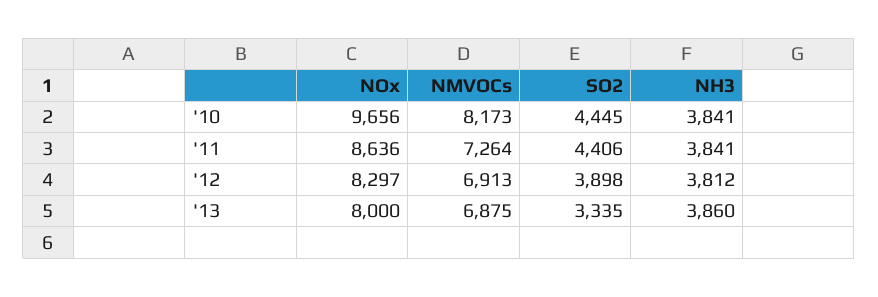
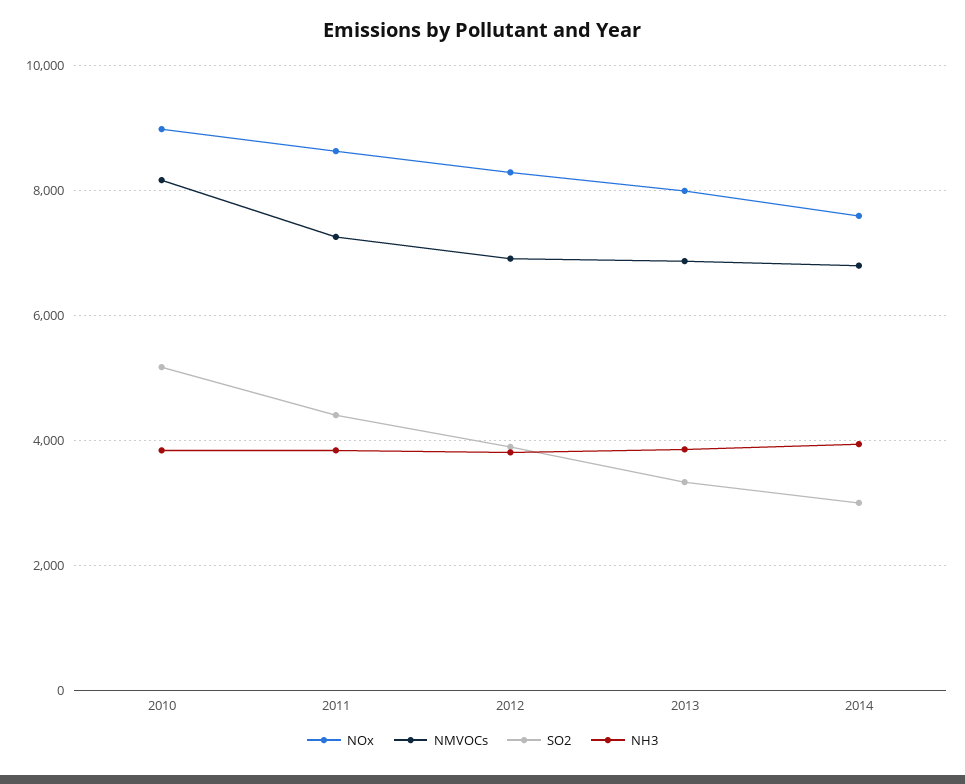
NOx, '10: 9656 -> 9000
SO2, '10: 4445 -> 5200
NOx, 2014: none -> 7600
NMVOCs, 2014: none -> 6800
SO2, 2014: none -> 3000
NH3, 2014: none -> 4000

